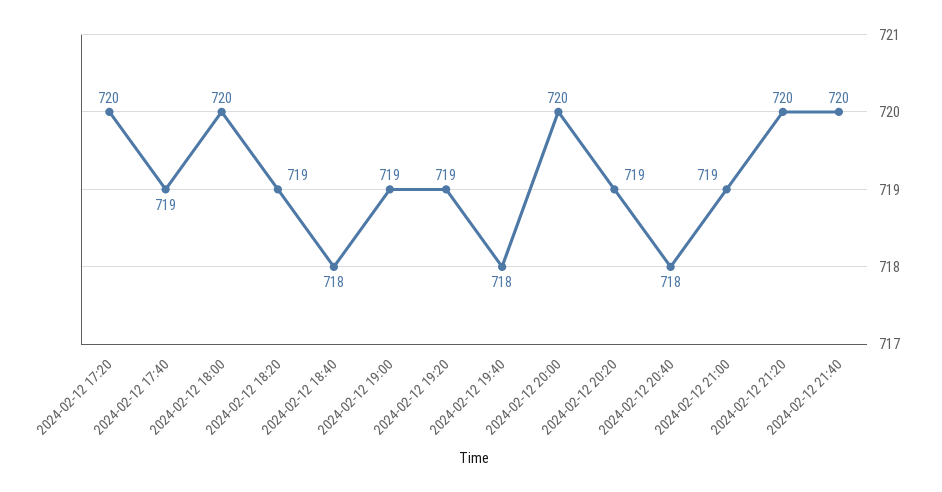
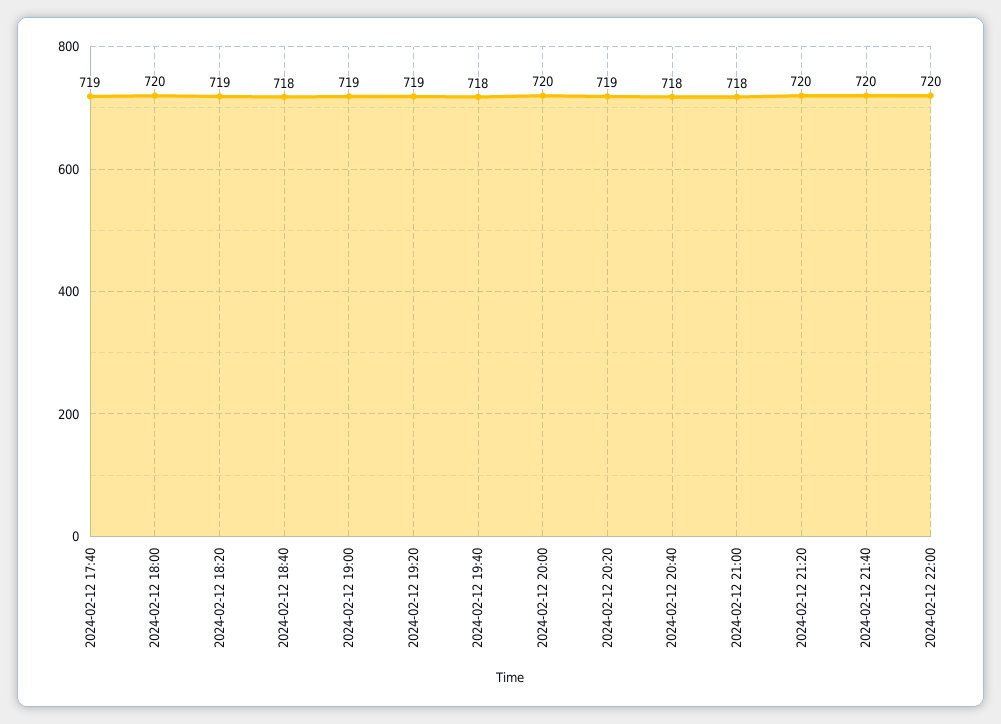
2024-02-12 17:20: 720 -> none
2024-02-12 21:00: 719 -> 718
2024-02-12 22:00: none -> 720

